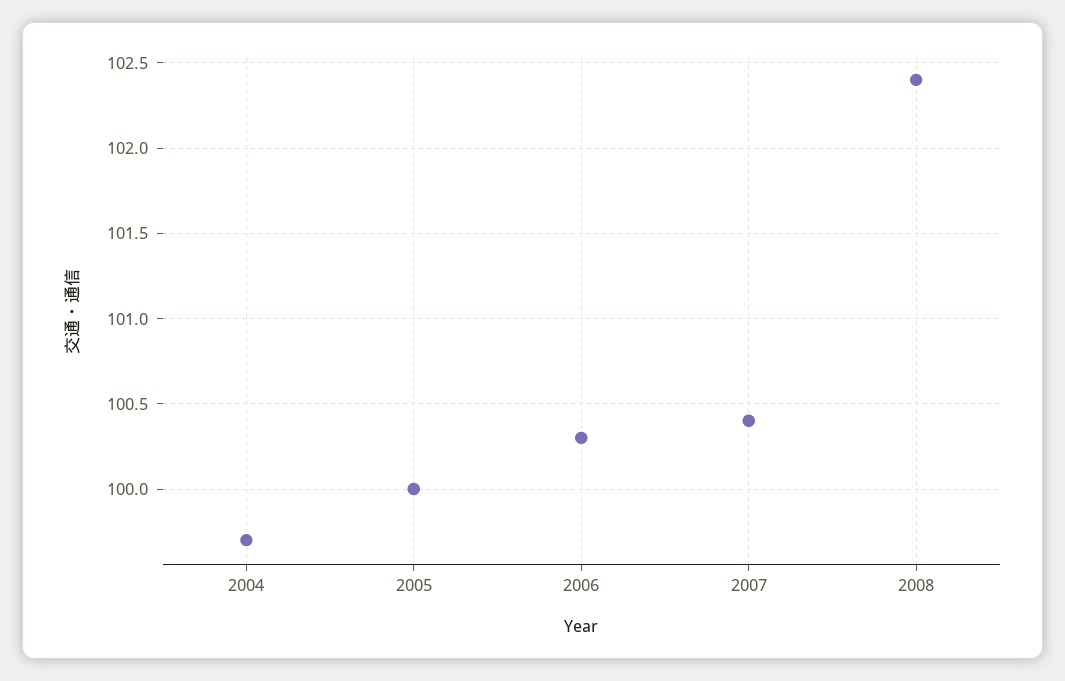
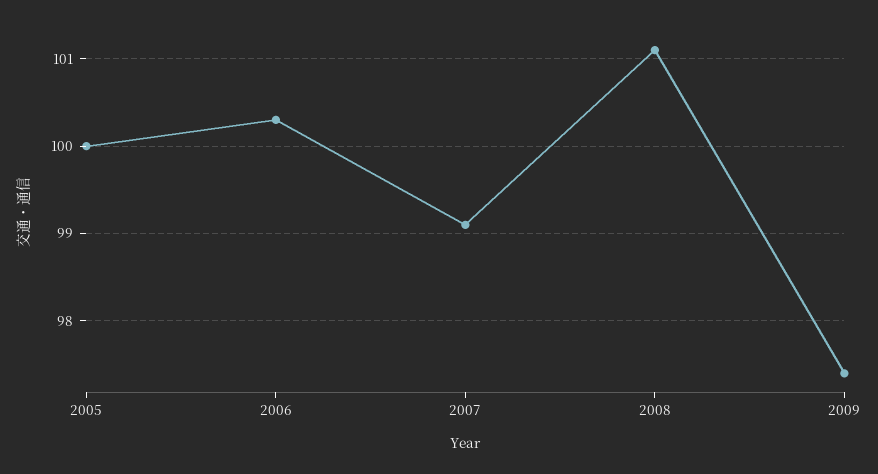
2004: 99.7 -> none
2007: 100.4 -> 99.1
2008: 102.4 -> 101.1
2009: none -> 97.4

